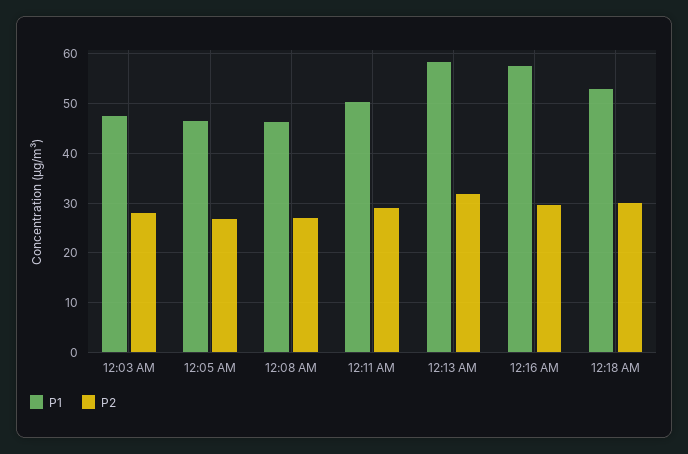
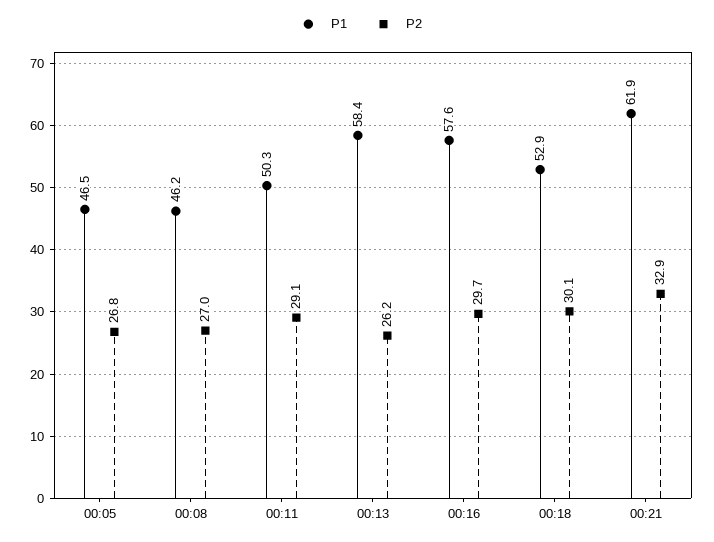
P1, 12:03 AM: 48 -> none
P2, 12:03 AM: 28 -> none
P2, 12:13 AM: 32 -> 26.2
P1, 00:21: none -> 61.9
P2, 00:21: none -> 32.9

